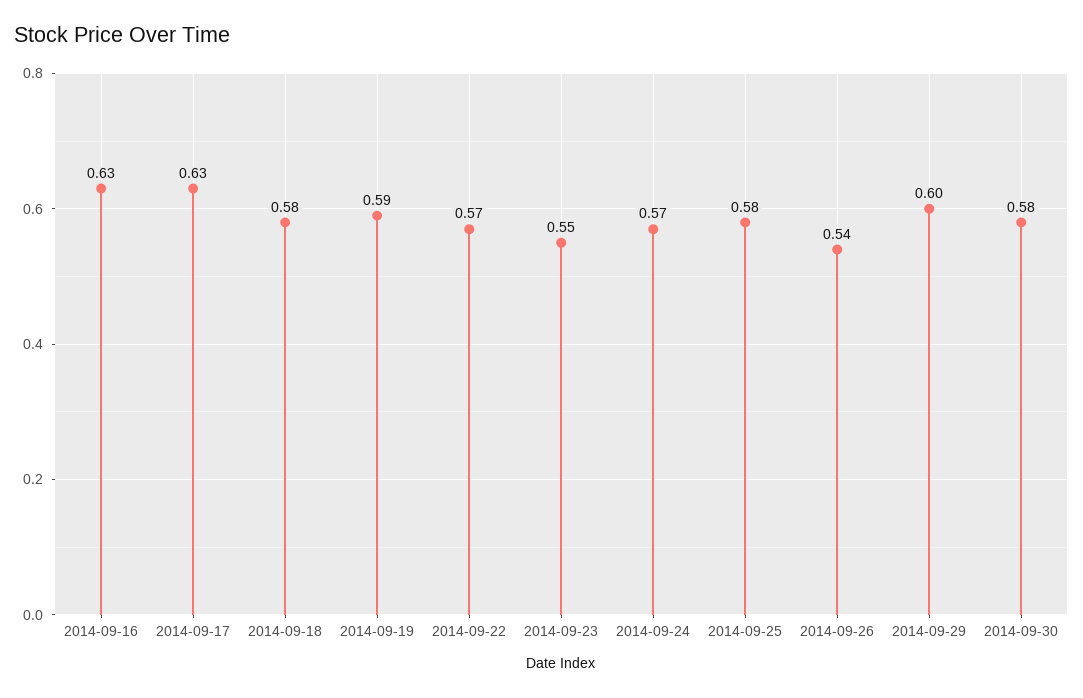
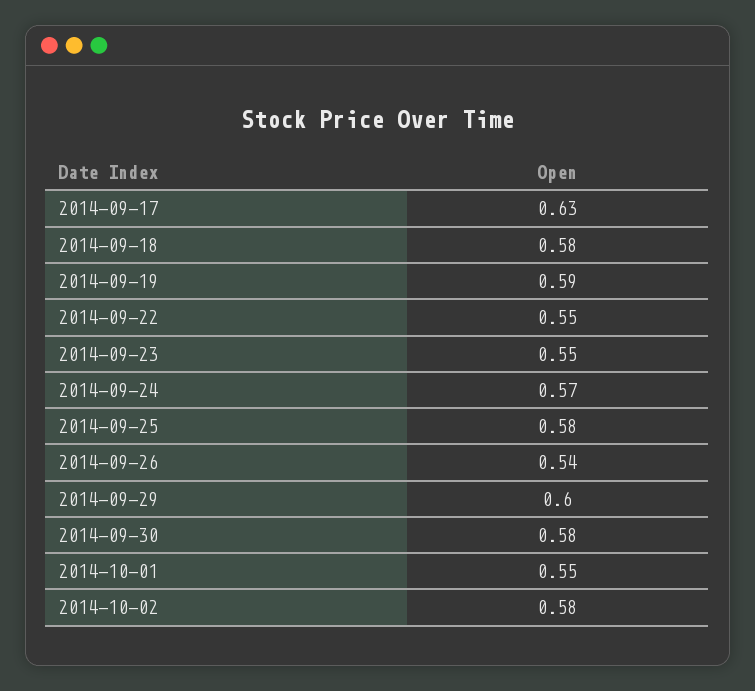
2014-09-16: 0.63 -> none
2014-09-22: 0.57 -> 0.55
2014-10-01: none -> 0.55
2014-10-02: none -> 0.58

